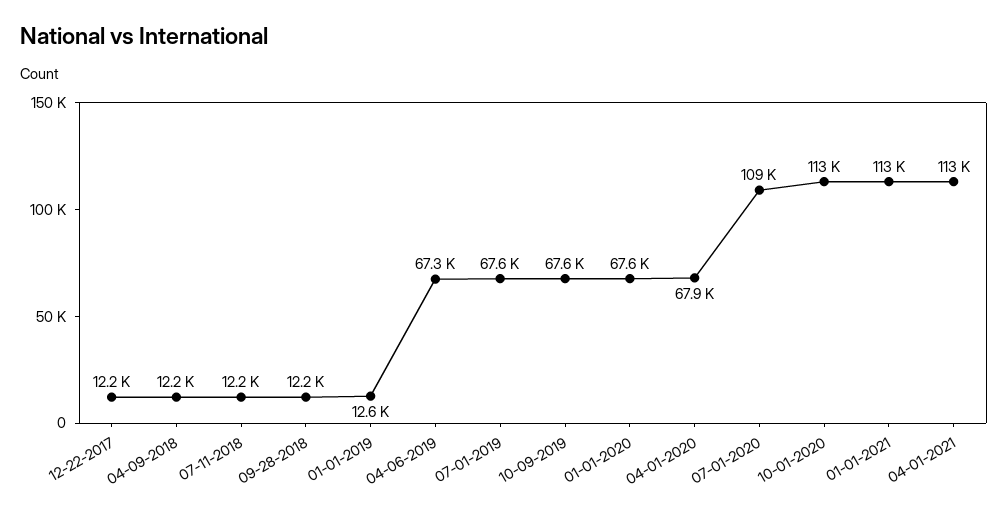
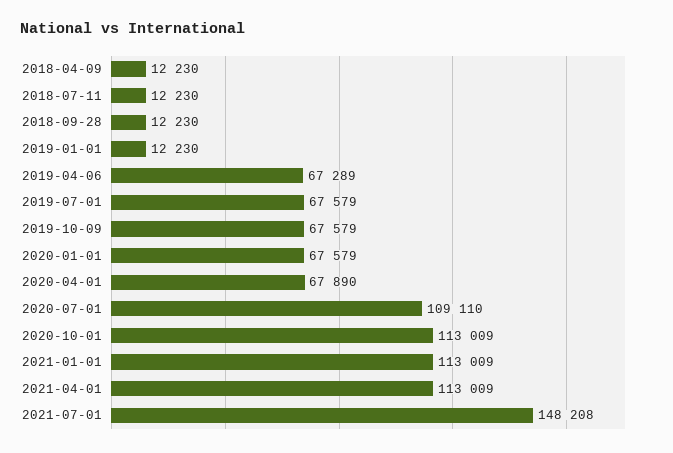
12-22-2017: 12200 -> none
01-01-2019: 12600 -> 12230
2021-07-01: none -> 148208

